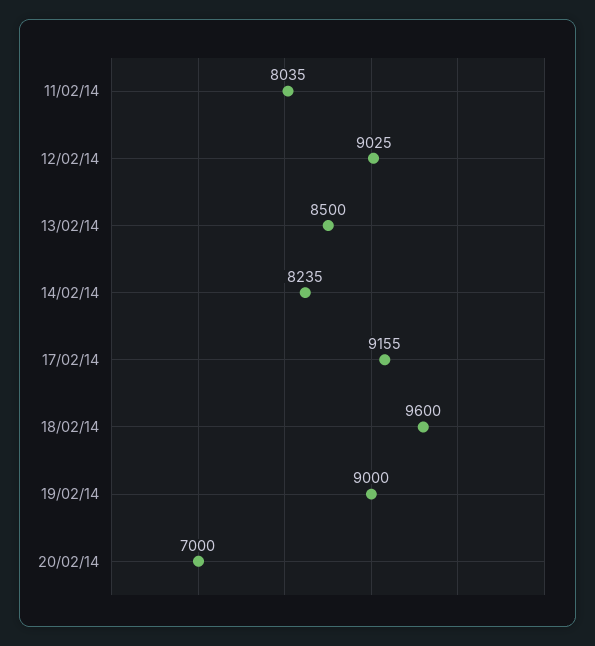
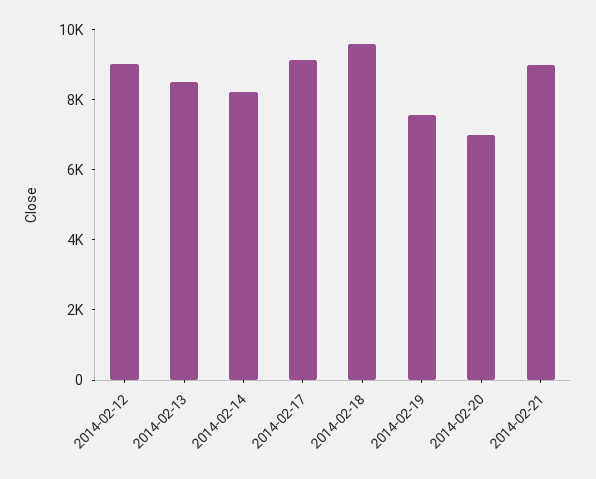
11/02/14: 8035 -> none
19/02/14: 9000 -> 7500
2014-02-21: none -> 9000

